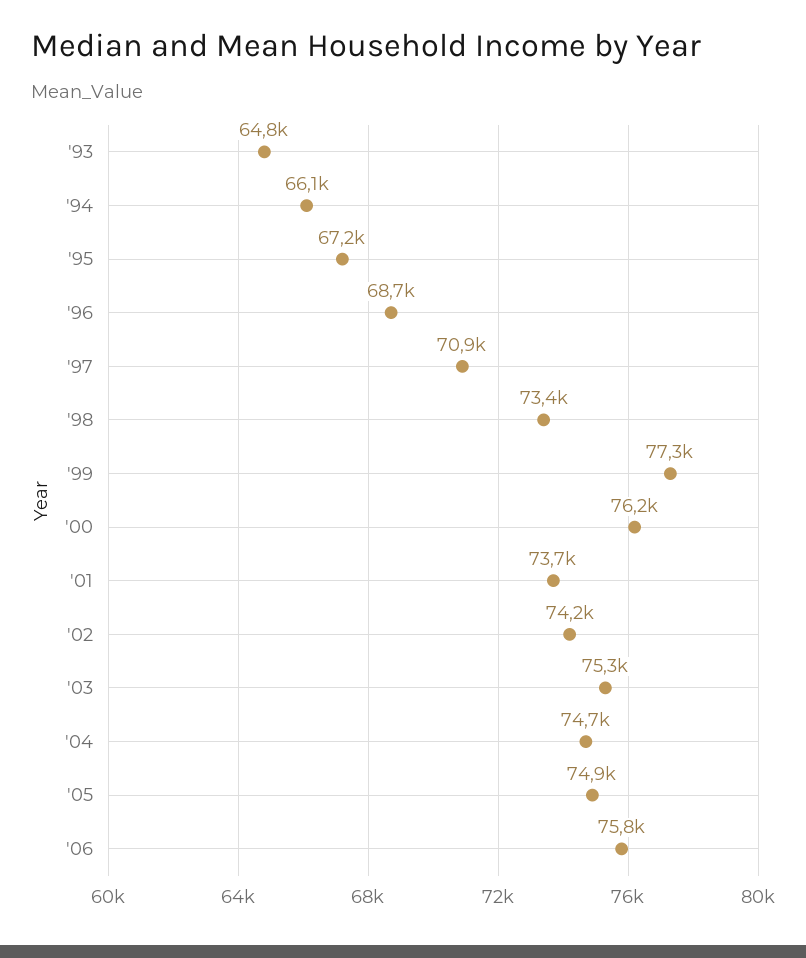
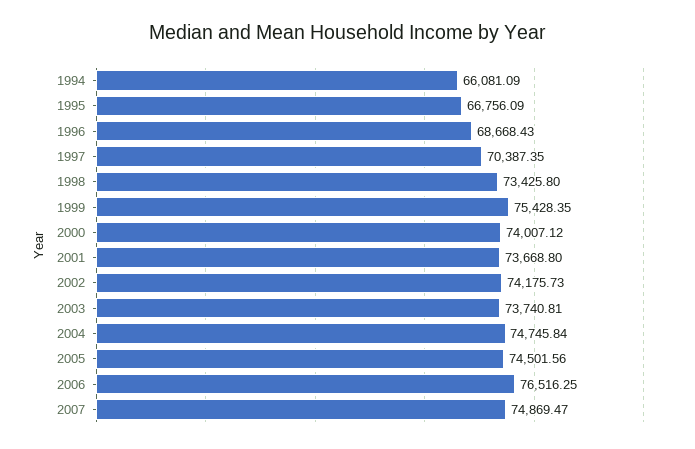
'93: 64800 -> none
'95: 67200 -> 66756.09
'97: 70900 -> 70387.35
'99: 77300 -> 75428.35
'00: 76200 -> 74007.12
'03: 75300 -> 73740.81
'05: 74900 -> 74501.56
'06: 75800 -> 76516.25
2007: none -> 74869.47

